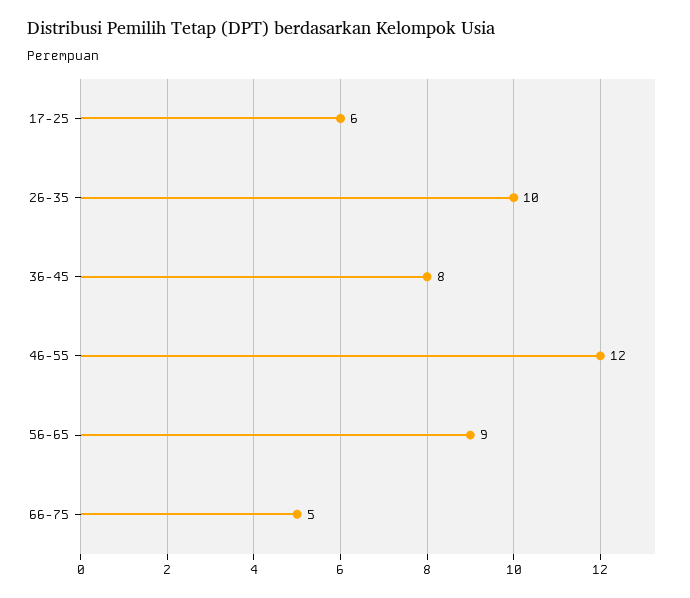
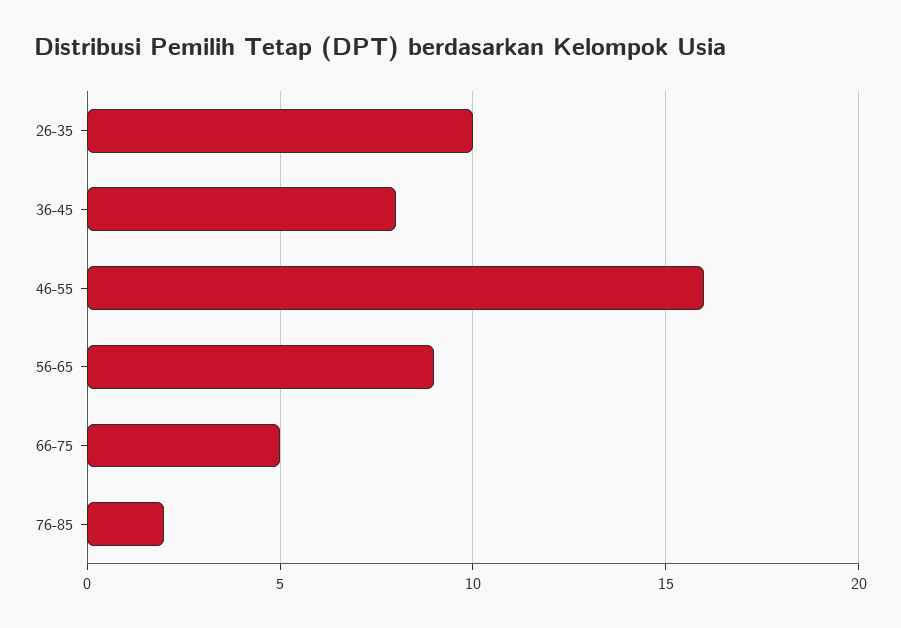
17-25: 6 -> none
46-55: 12 -> 16
76-85: none -> 2

